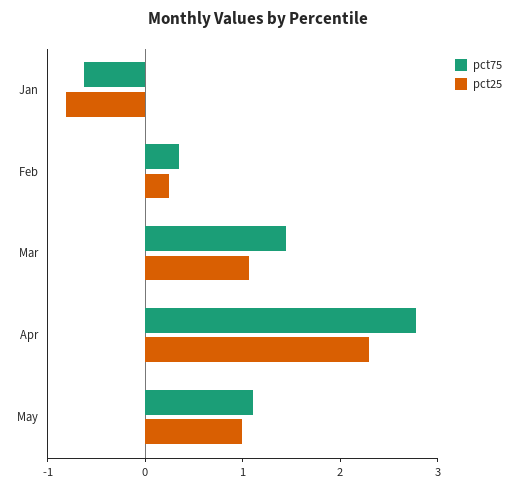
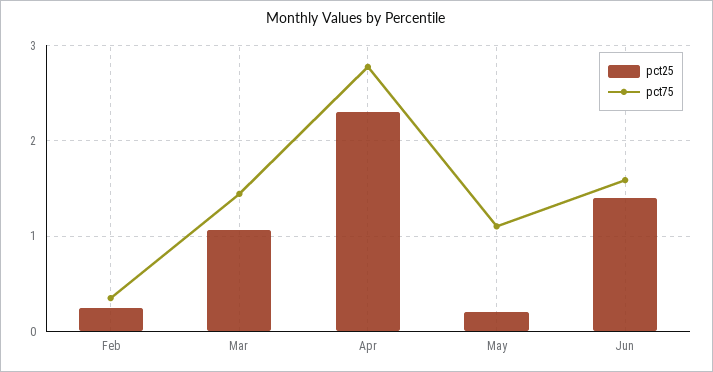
pct75, Jan: -0.6 -> none
pct25, Jan: -0.8 -> none
pct25, May: 1 -> 0.2
pct25, Jun: none -> 1.4
pct75, Jun: none -> 1.6

